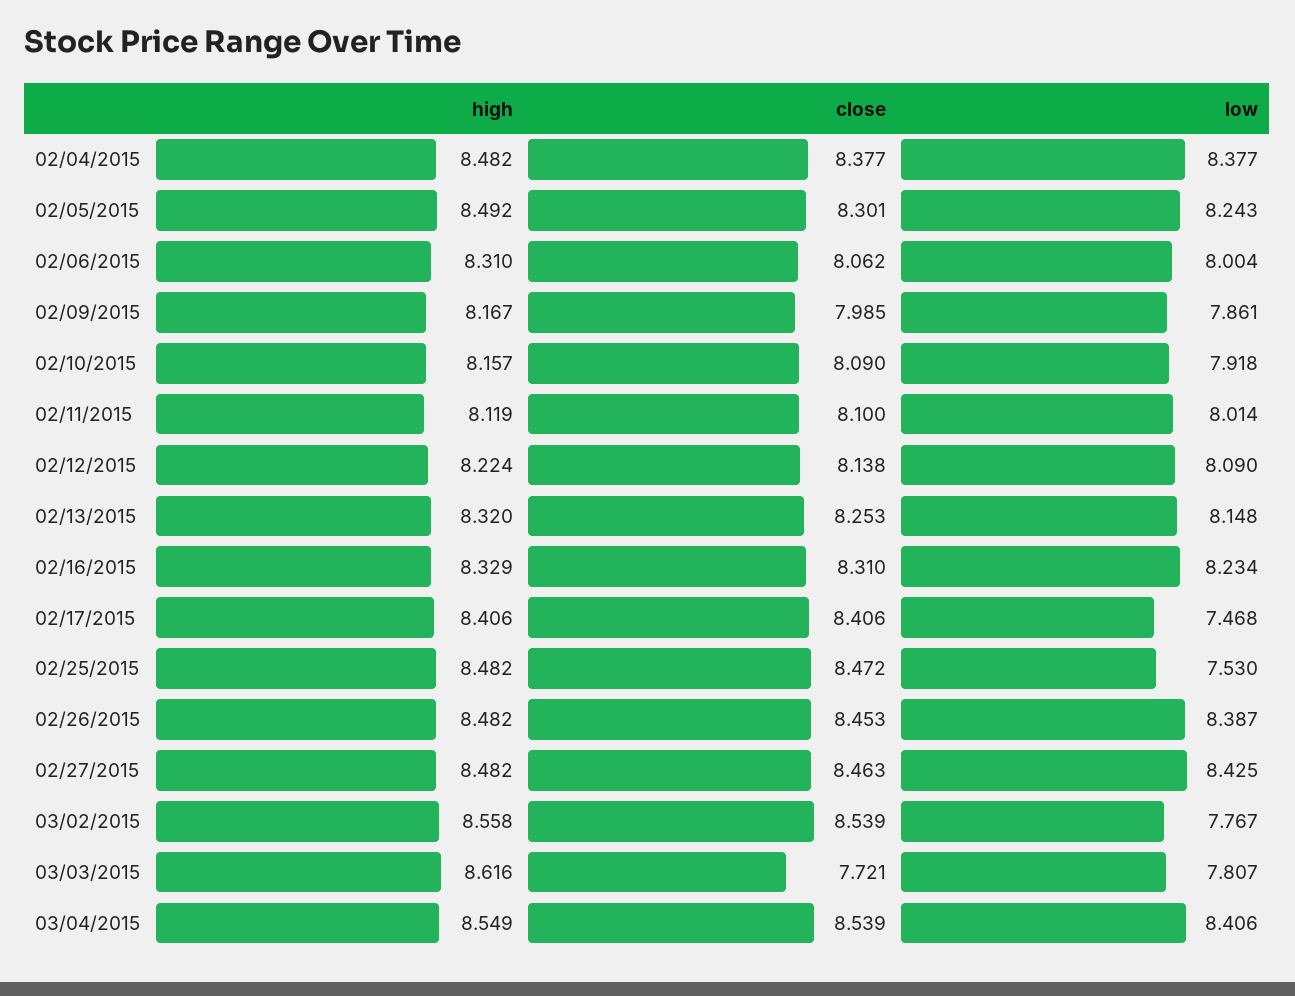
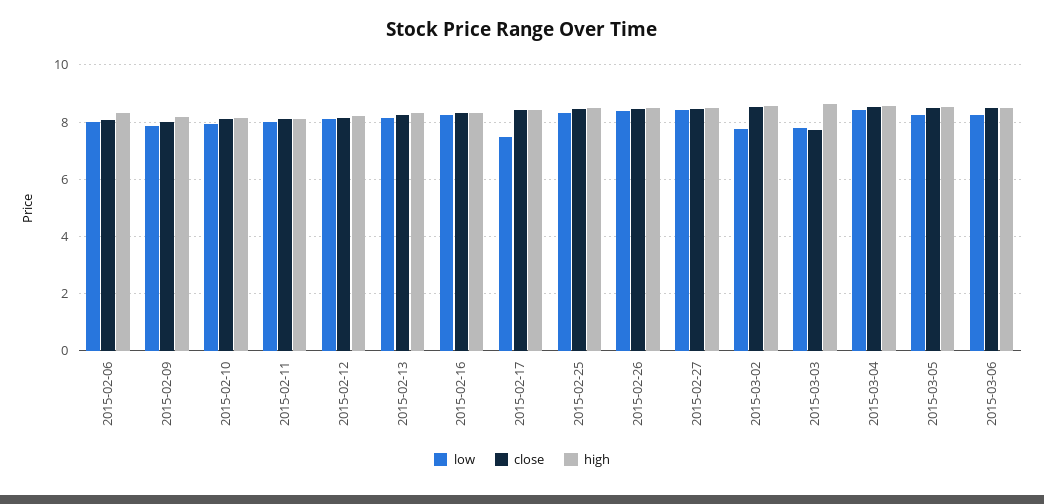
high, 02/04/2015: 8.482 -> none
close, 02/04/2015: 8.377 -> none
low, 02/04/2015: 8.377 -> none
high, 02/05/2015: 8.492 -> none
close, 02/05/2015: 8.301 -> none
low, 02/05/2015: 8.243 -> none
low, 02/25/2015: 7.53 -> 8.25
low, 2015-03-05: none -> 8.25
close, 2015-03-05: none -> 8.5
high, 2015-03-05: none -> 8.5
low, 2015-03-06: none -> 8.25
close, 2015-03-06: none -> 8.5
high, 2015-03-06: none -> 8.5

